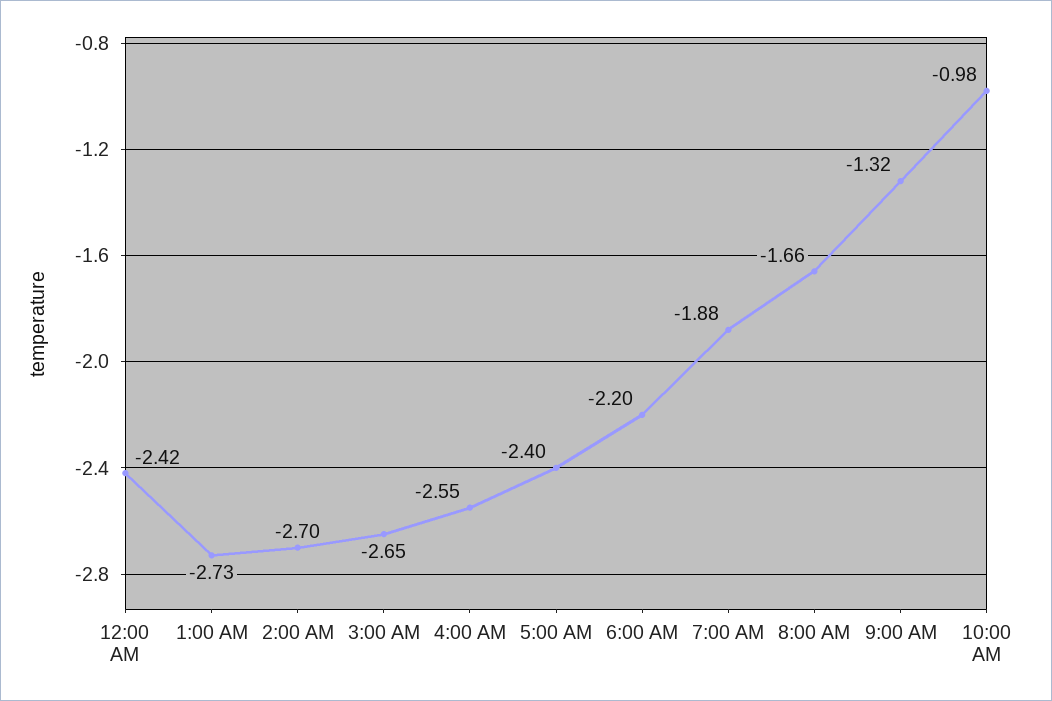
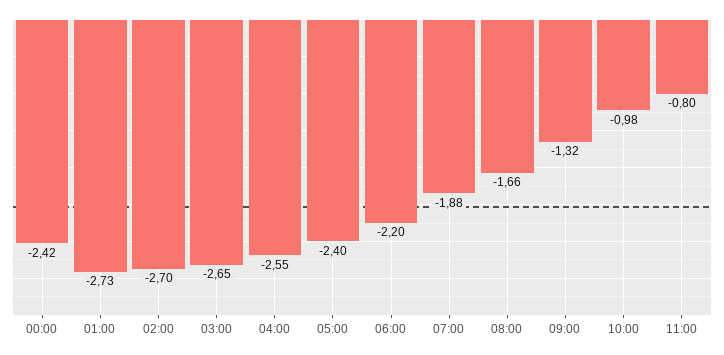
11:00: none -> -0.8

